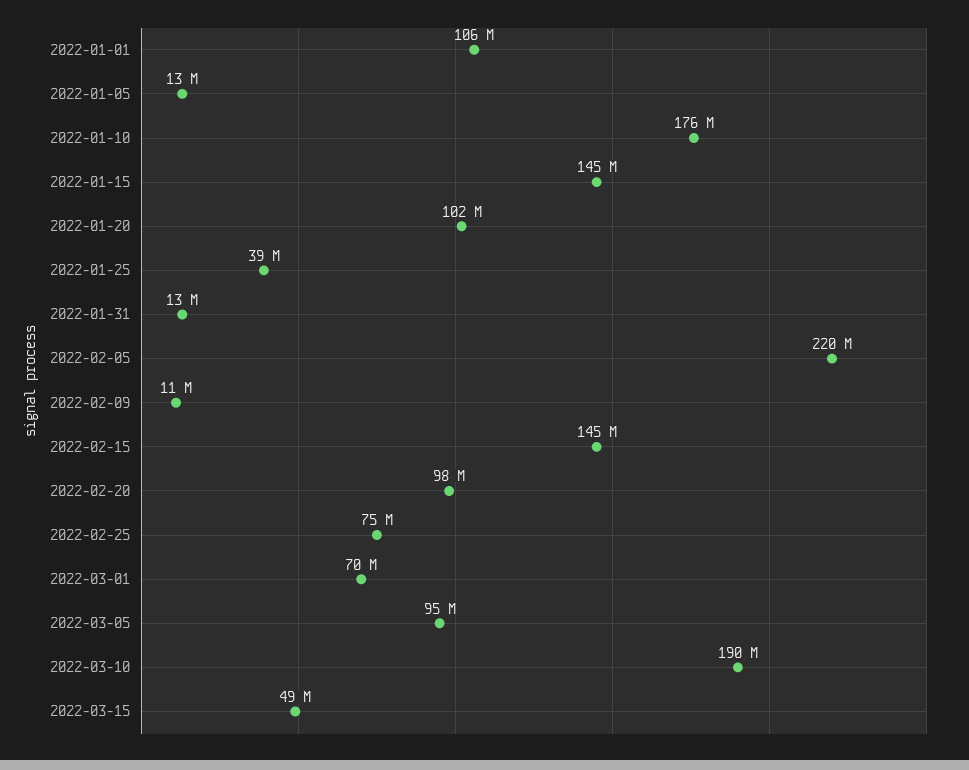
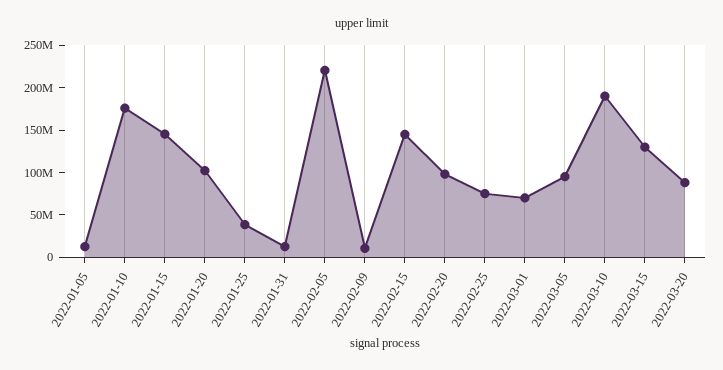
2022-01-01: 106000000 -> none
2022-03-15: 49000000 -> 130000000
2022-03-20: none -> 90000000

